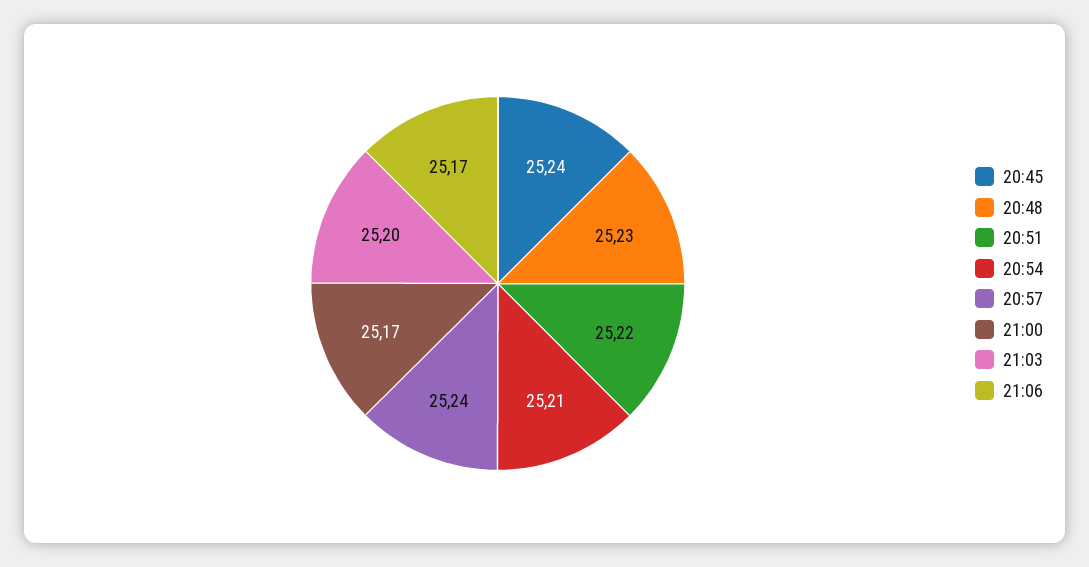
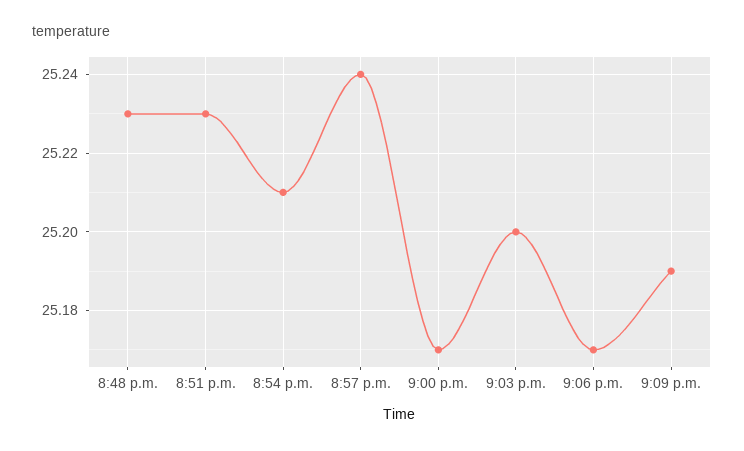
20:45: 25.24 -> none
20:51: 25.22 -> 25.23
9:09 p.m.: none -> 25.19

